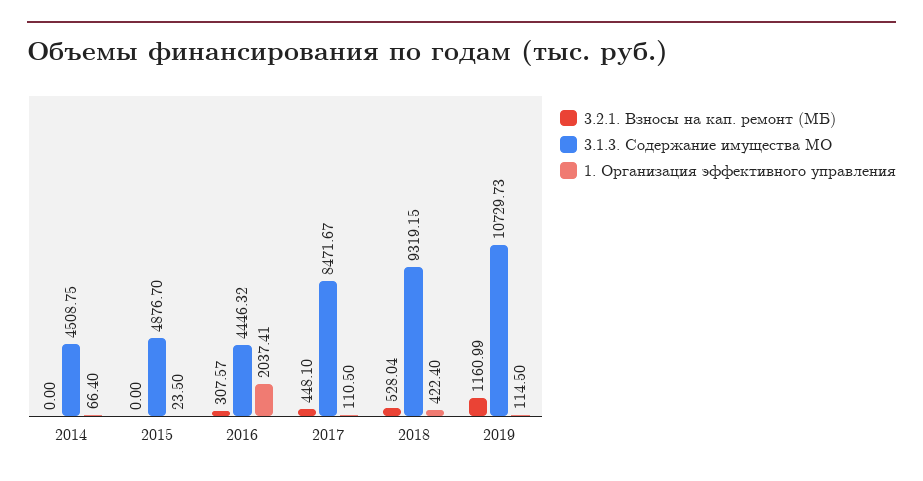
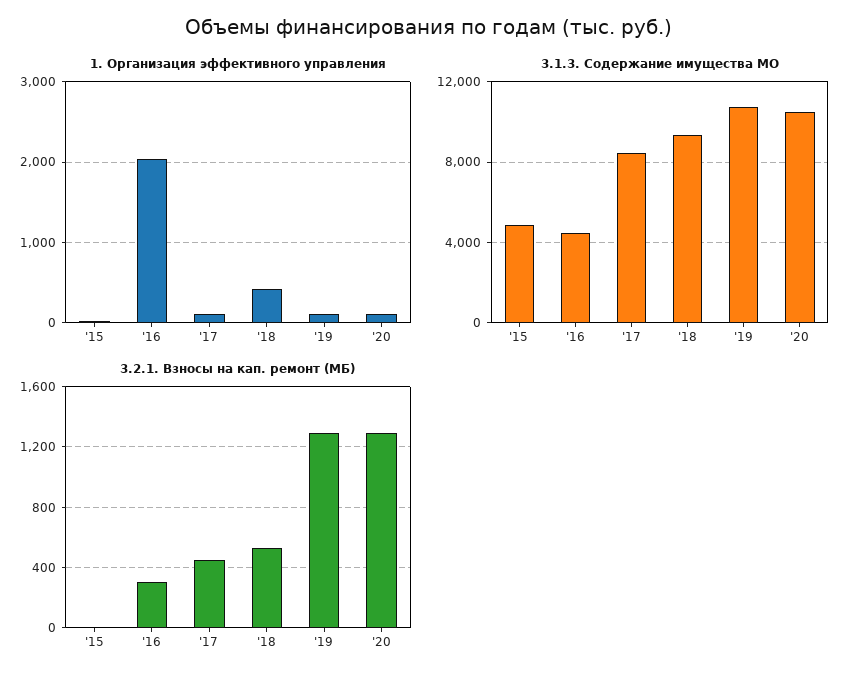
3.2.1. Взносы на кап. ремонт (МБ), 2014: 0 -> none
3.1.3. Содержание имущества МО, 2014: 4508.75 -> none
1. Организация эффективного управления, 2014: 66.4 -> none
3.2.1. Взносы на кап. ремонт (МБ), 2019: 1160.99 -> 1300
1. Организация эффективного управления, '20: none -> 100
3.1.3. Содержание имущества МО, '20: none -> 10500
3.2.1. Взносы на кап. ремонт (МБ), '20: none -> 1300

